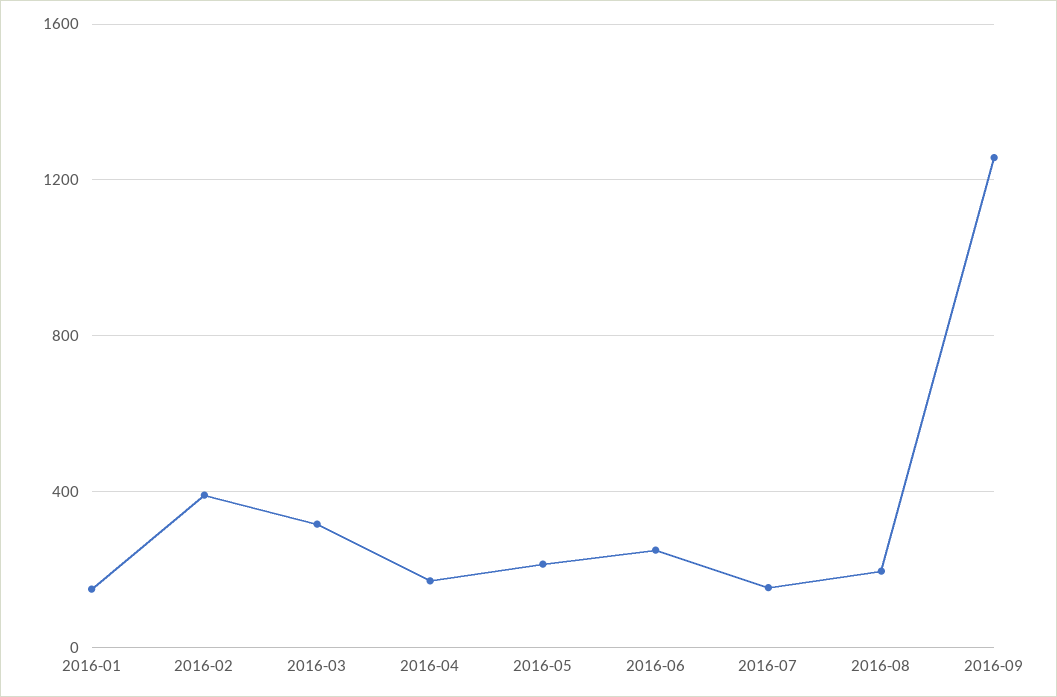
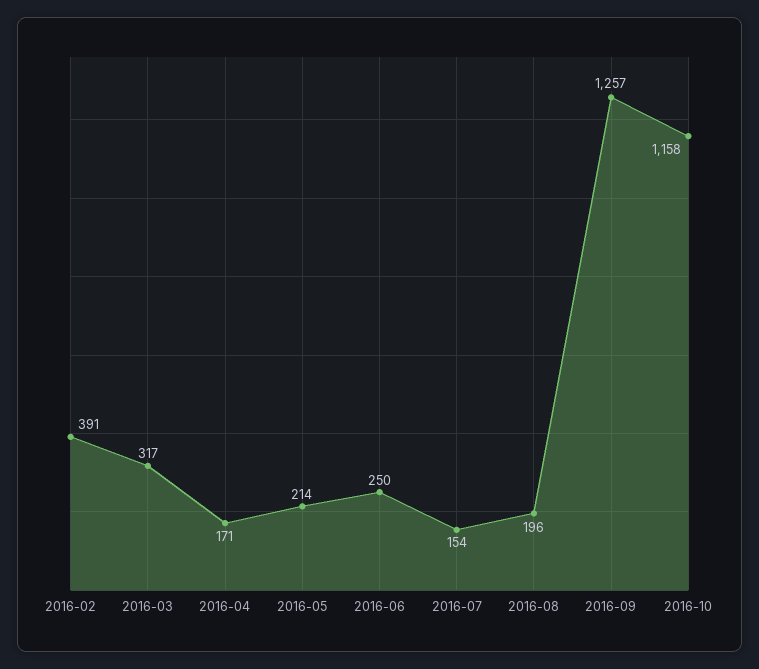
2016-01: 150 -> none
2016-10: none -> 1158

